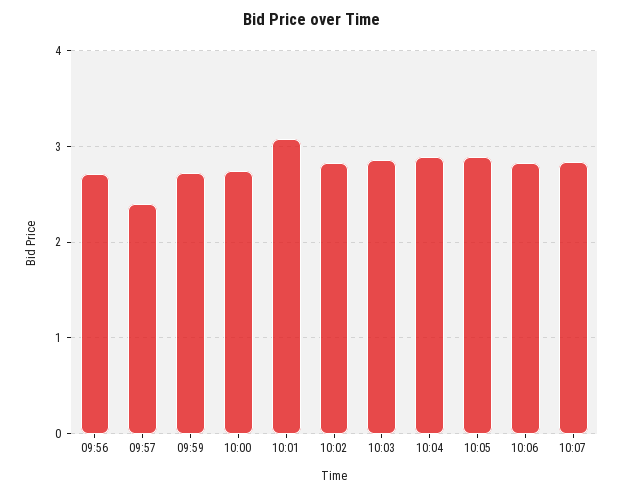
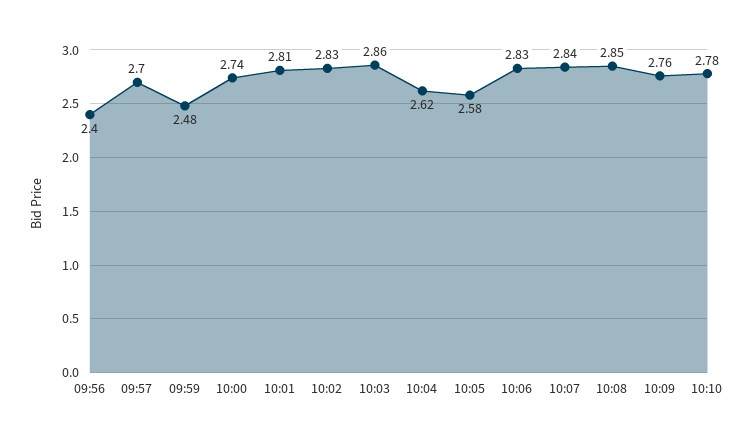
09:56: 2.7 -> 2.4
09:57: 2.4 -> 2.7
09:59: 2.7 -> 2.48
10:01: 3.1 -> 2.81
10:04: 2.9 -> 2.62
10:05: 2.9 -> 2.58
10:08: none -> 2.85
10:09: none -> 2.76
10:10: none -> 2.78

